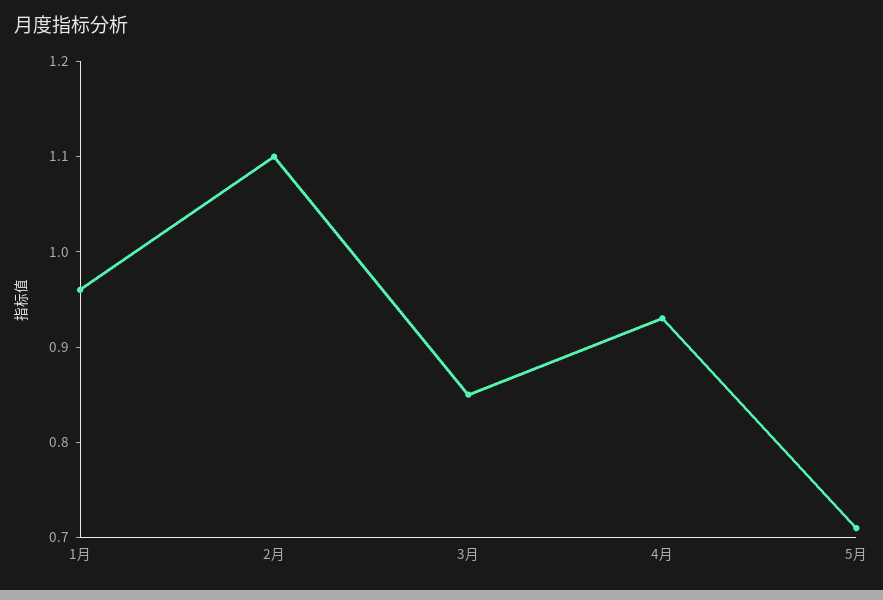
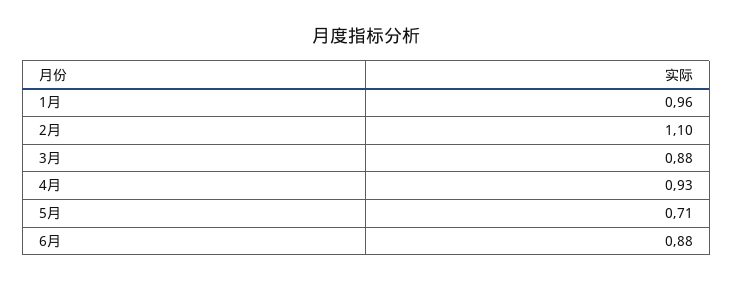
3月: 0.85 -> 0.88
6月: none -> 0.88

